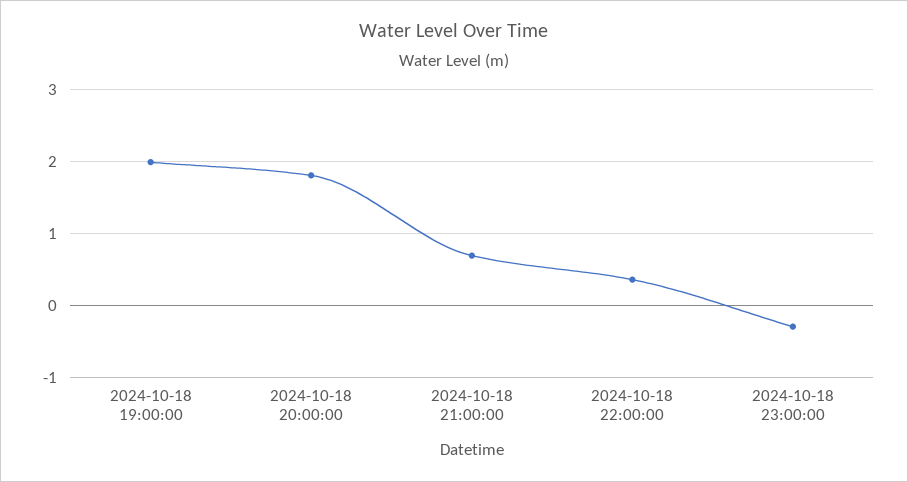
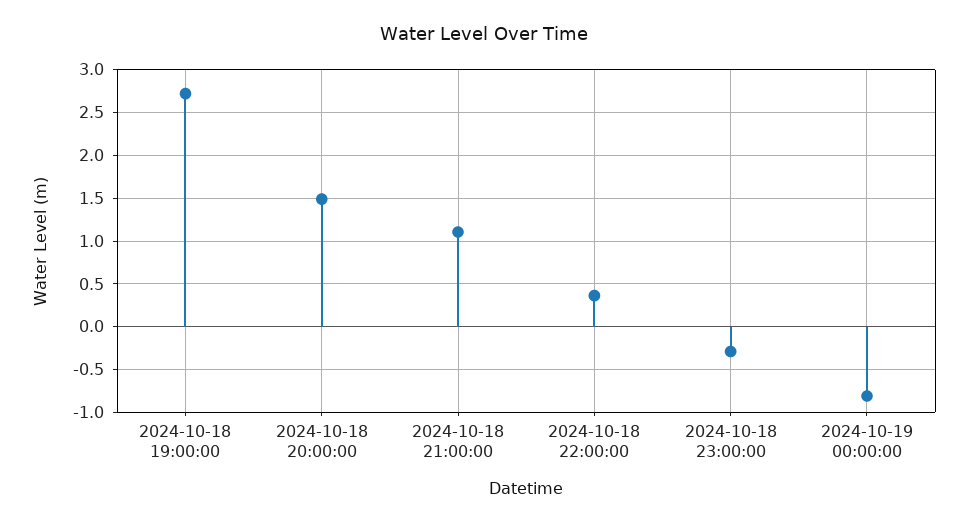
2024-10-18 19:00:00: 2 -> 2.7
2024-10-18 20:00:00: 1.8 -> 1.5
2024-10-18 21:00:00: 0.7 -> 1.1
2024-10-19 00:00:00: none -> -0.8

